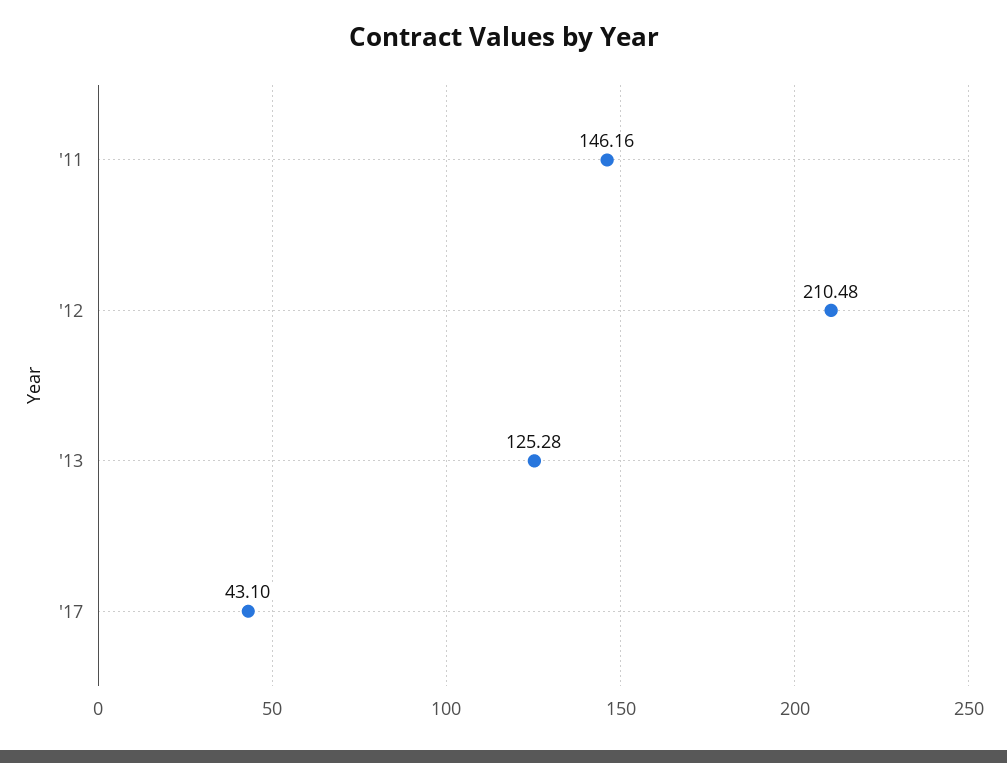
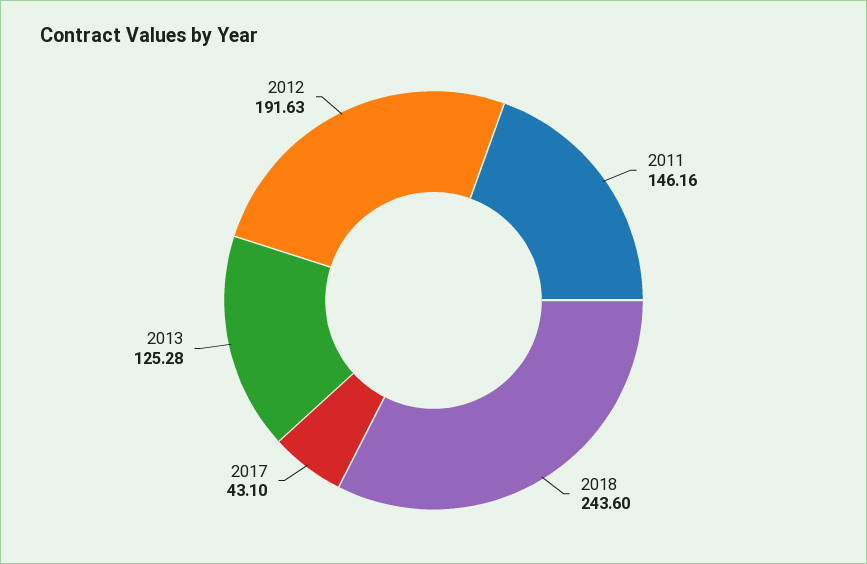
'12: 210.48 -> 191.63
2018: none -> 243.6

